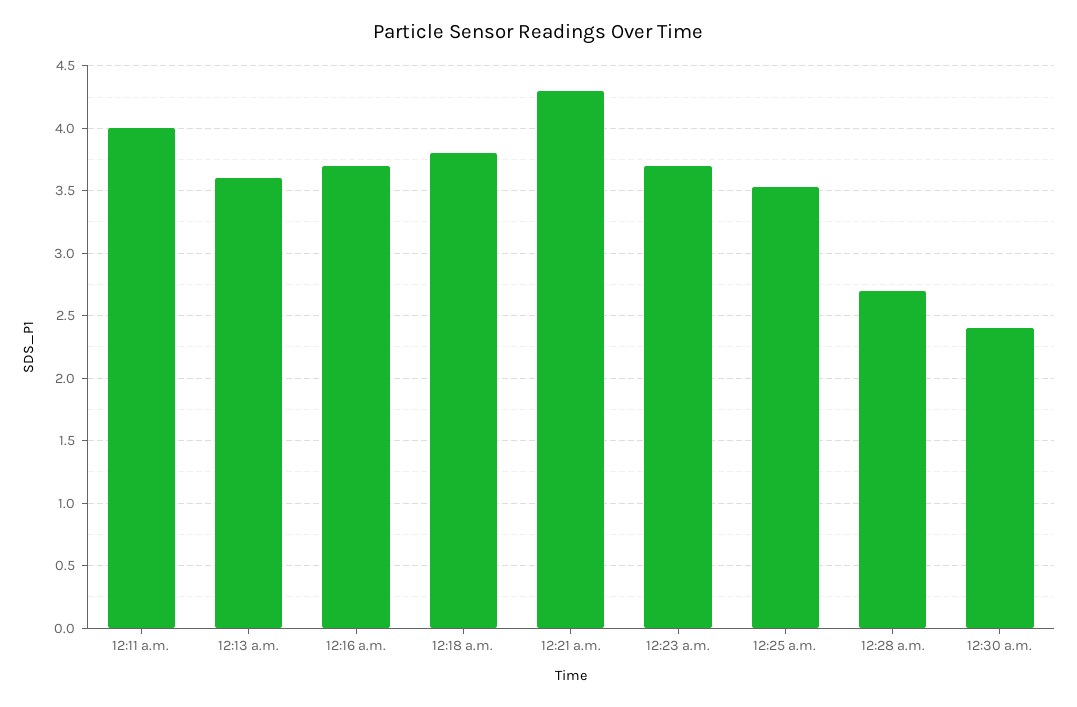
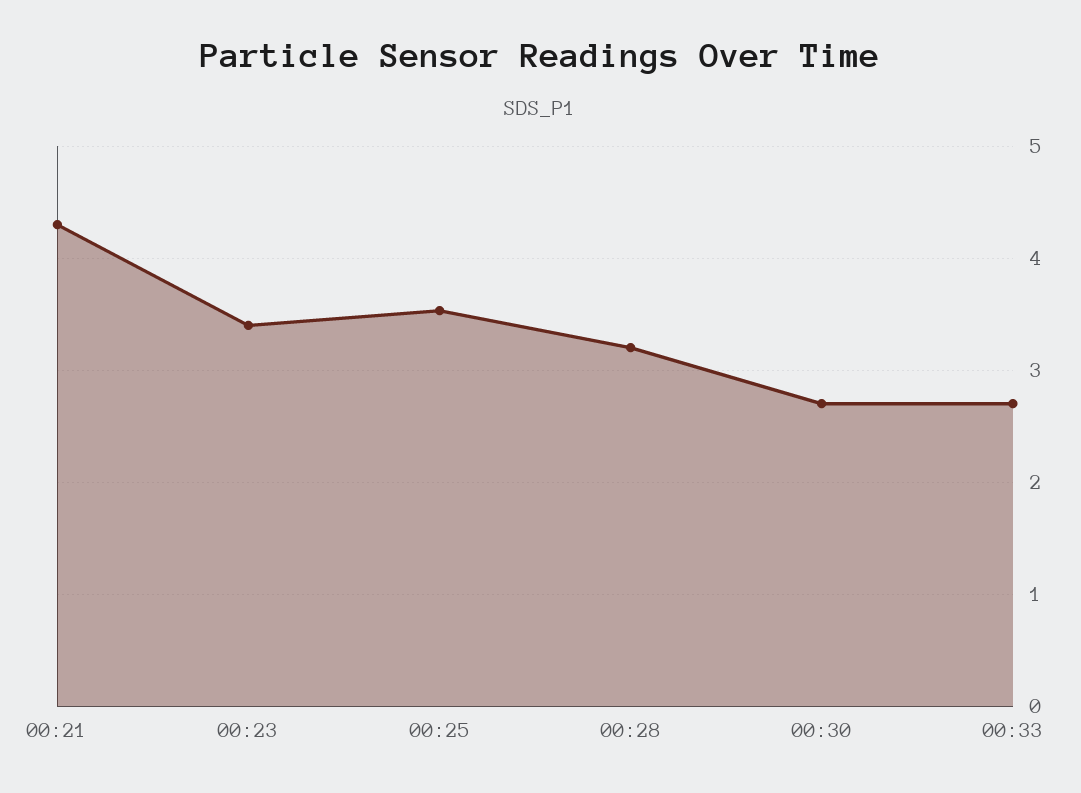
12:11 a.m.: 4 -> none
12:13 a.m.: 3.6 -> none
12:16 a.m.: 3.7 -> none
12:18 a.m.: 3.8 -> none
12:23 a.m.: 3.7 -> 3.4
12:28 a.m.: 2.7 -> 3.2
12:30 a.m.: 2.4 -> 2.7
00:33: none -> 2.7

